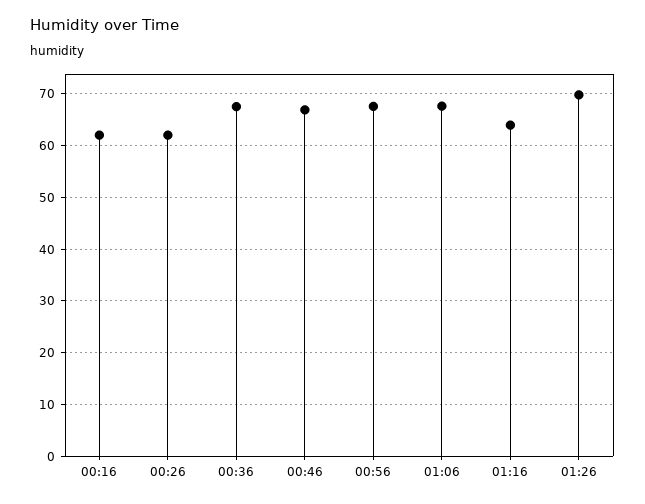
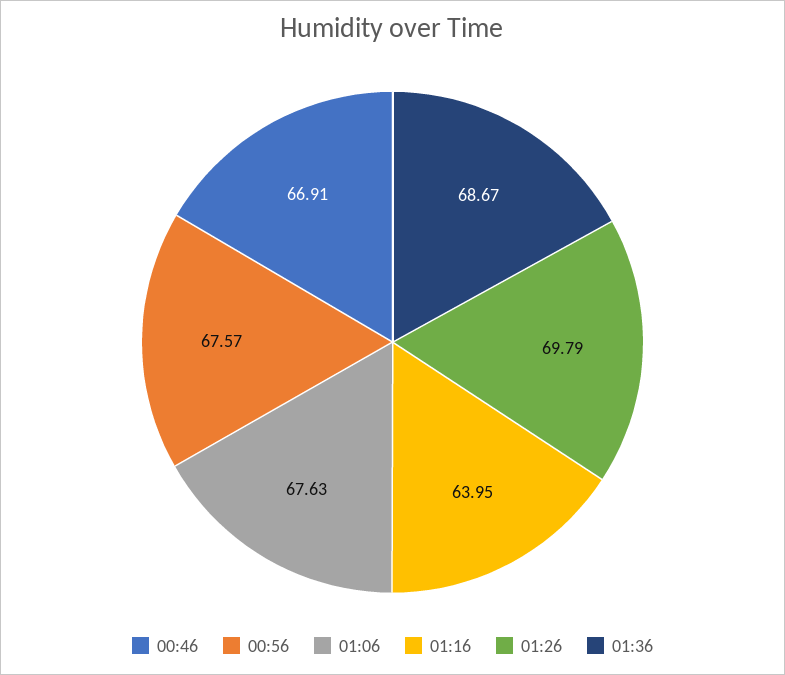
00:16: 62 -> none
00:26: 62 -> none
00:36: 68 -> none
01:36: none -> 68.67

